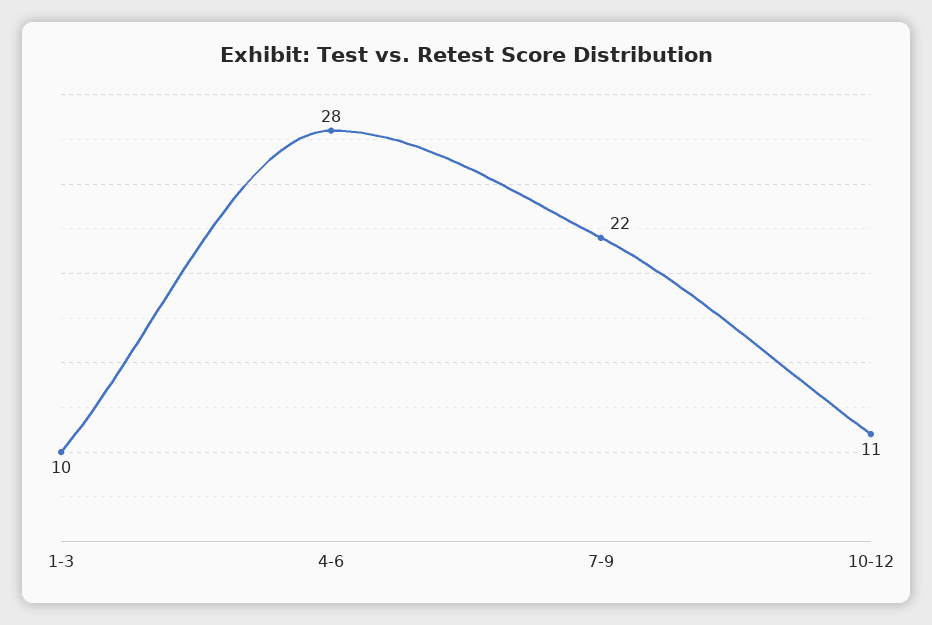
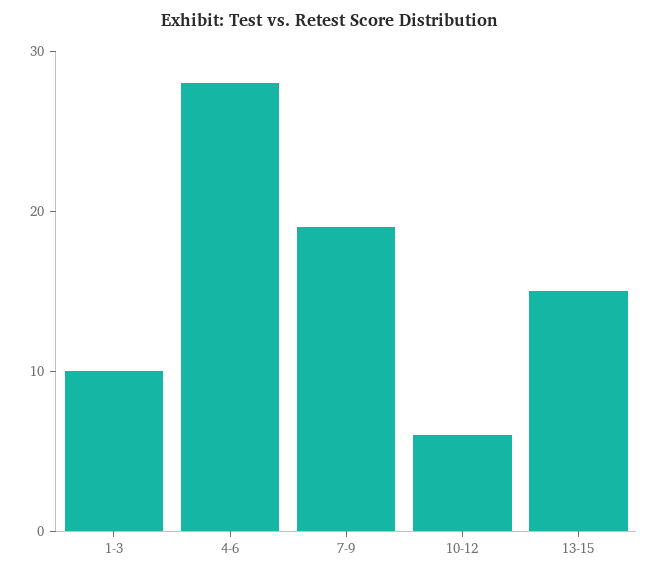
7-9: 22 -> 19
10-12: 11 -> 6
13-15: none -> 15

